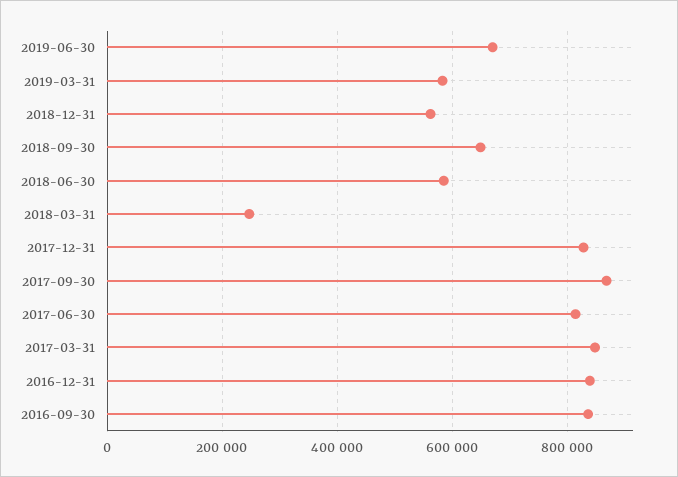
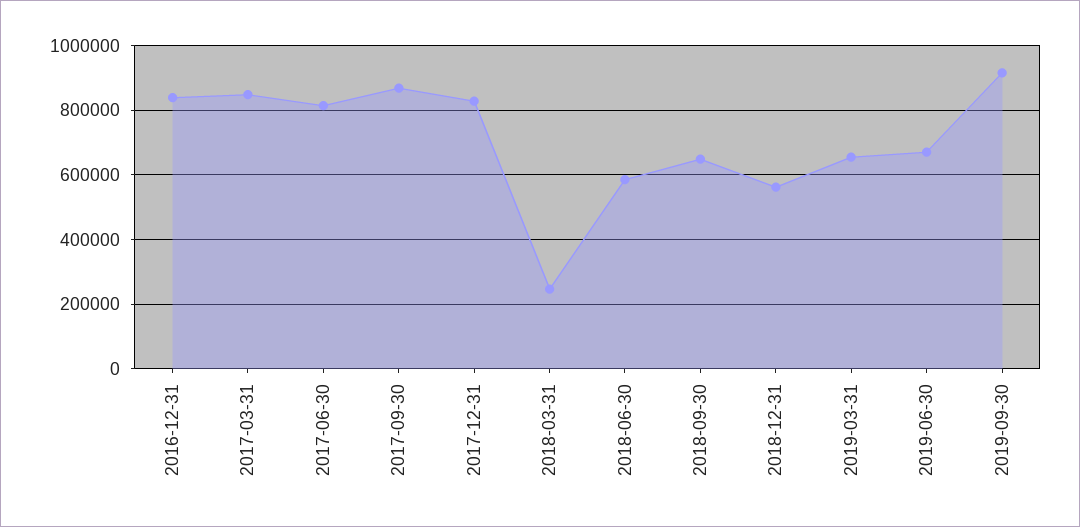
2019-03-31: 580000 -> 660000
2016-09-30: 840000 -> none
2019-09-30: none -> 920000

